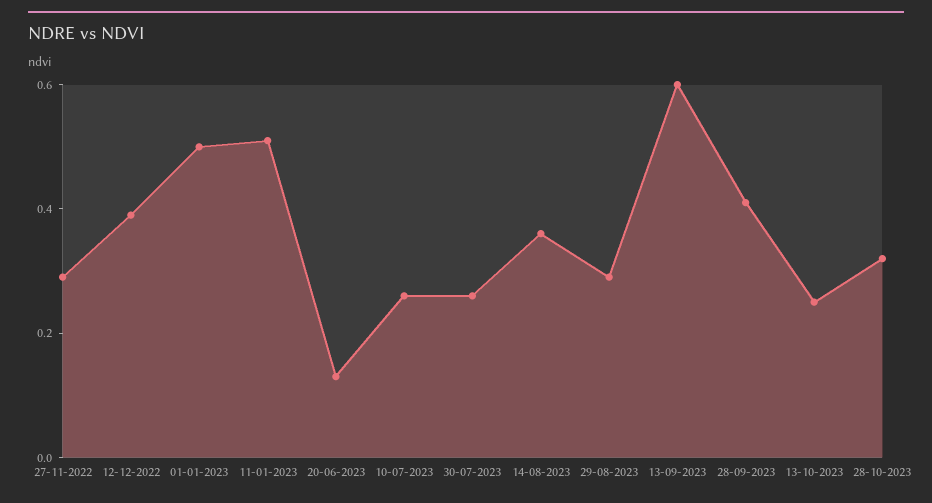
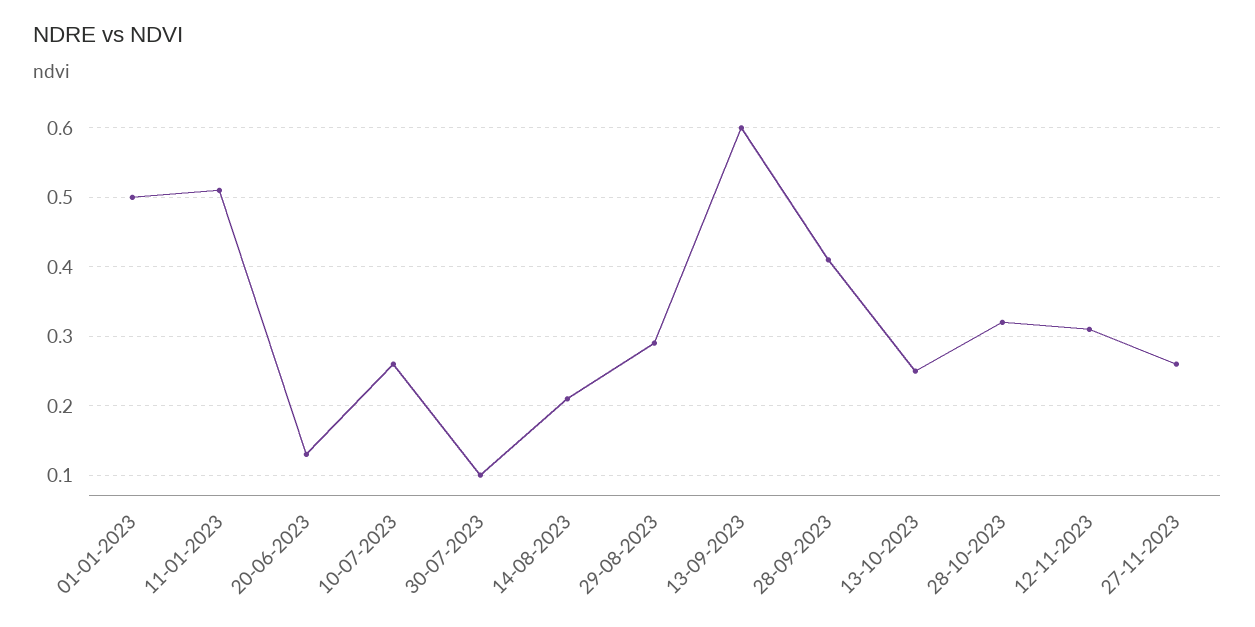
27-11-2022: 0.3 -> none
12-12-2022: 0.4 -> none
30-07-2023: 0.25 -> 0.1
14-08-2023: 0.35 -> 0.21
12-11-2023: none -> 0.31
27-11-2023: none -> 0.26

